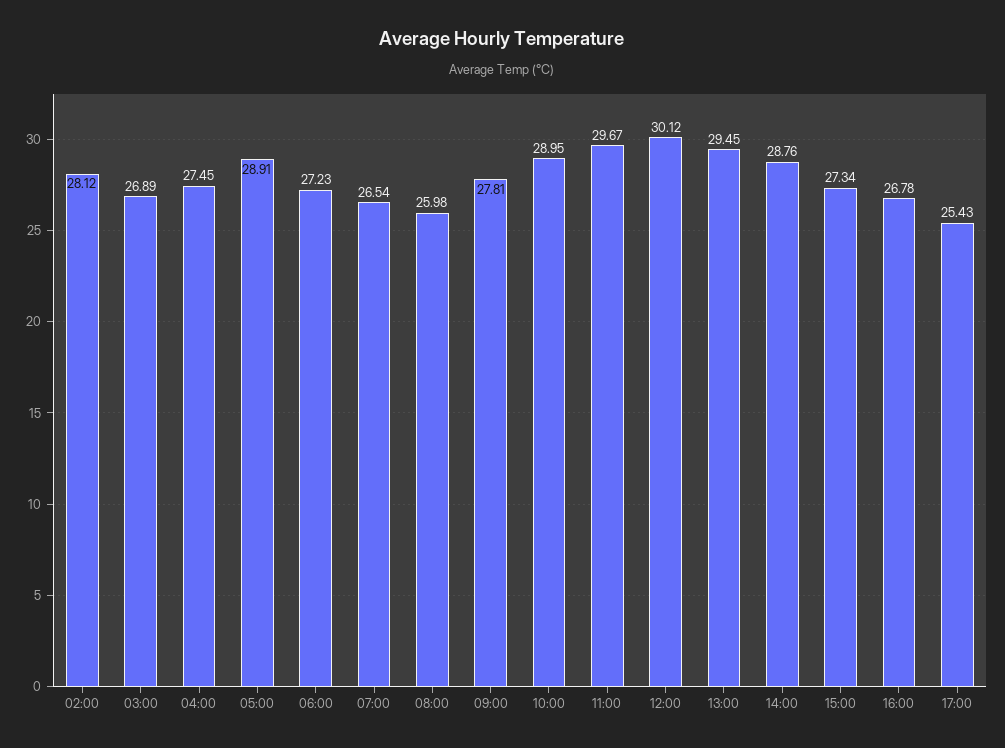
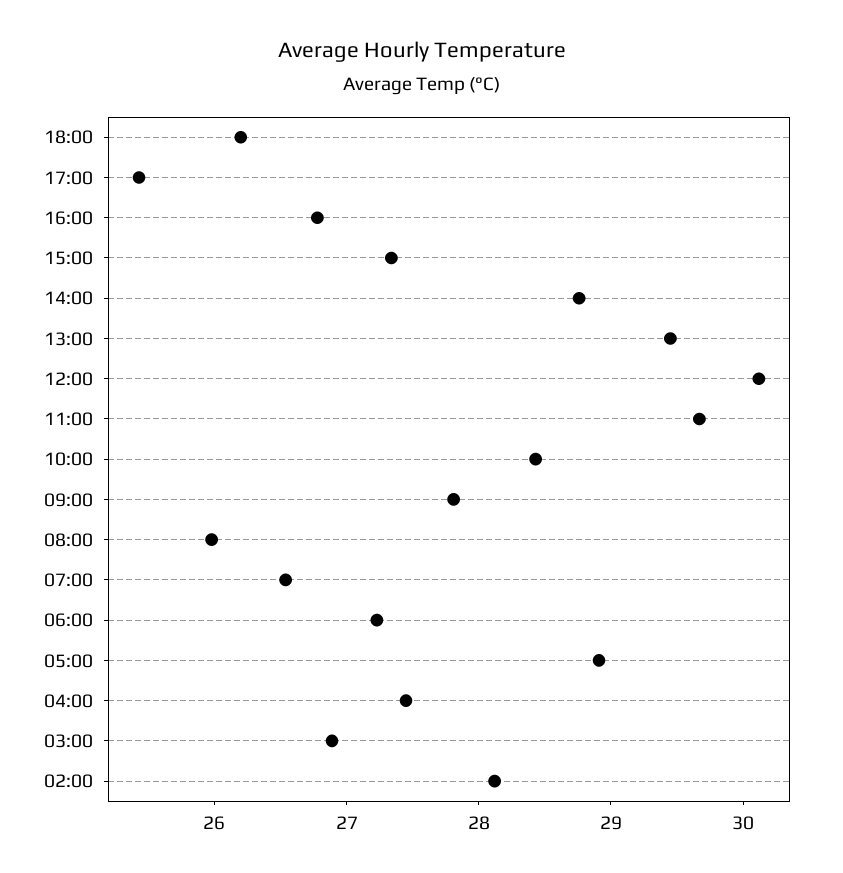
10:00: 28.95 -> 28.4
18:00: none -> 26.2

